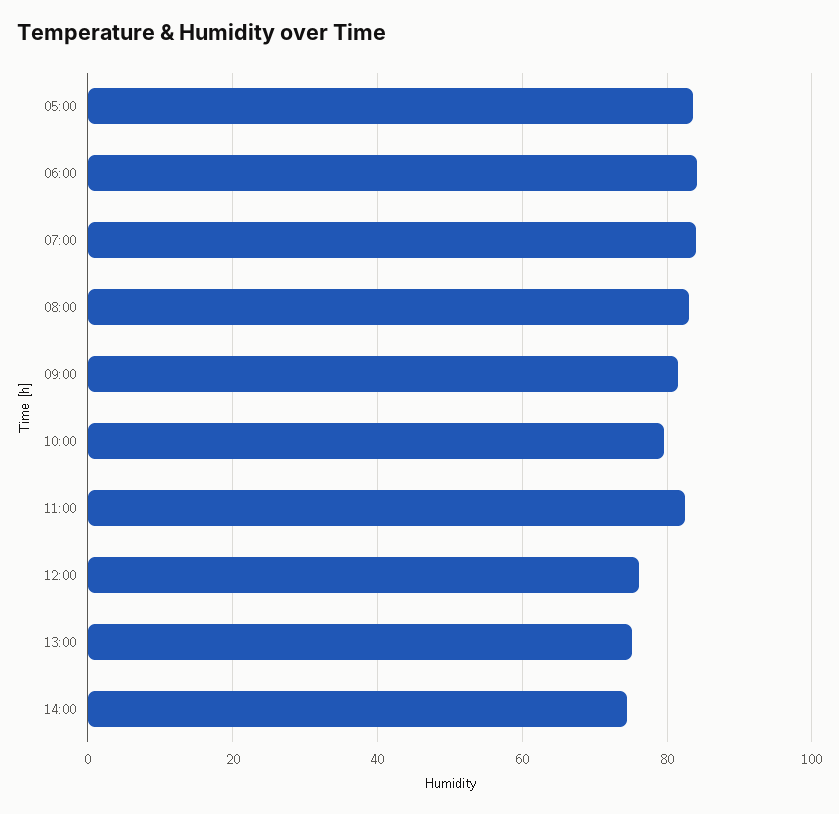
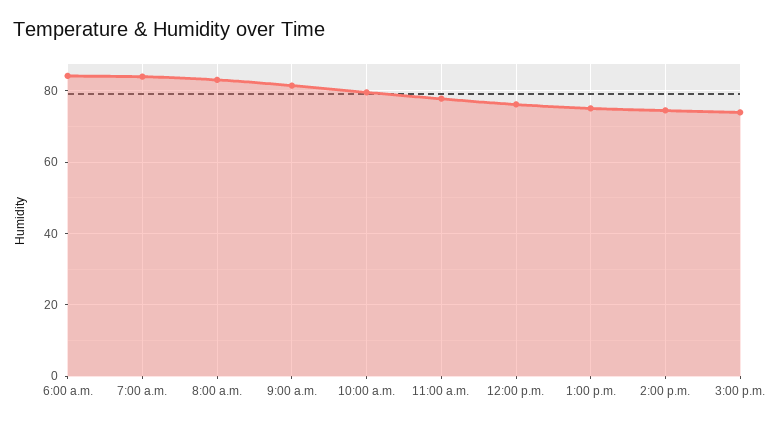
05:00: 84 -> none
11:00: 82 -> 78
3:00 p.m.: none -> 74

